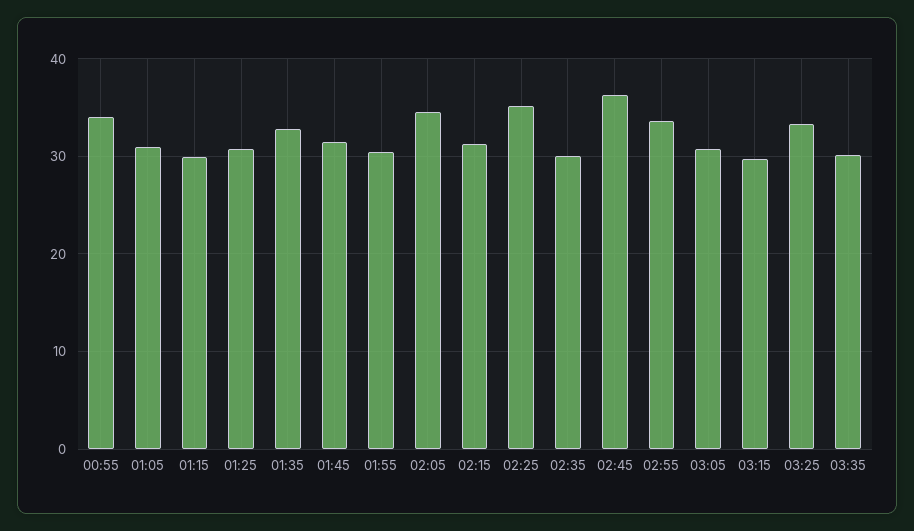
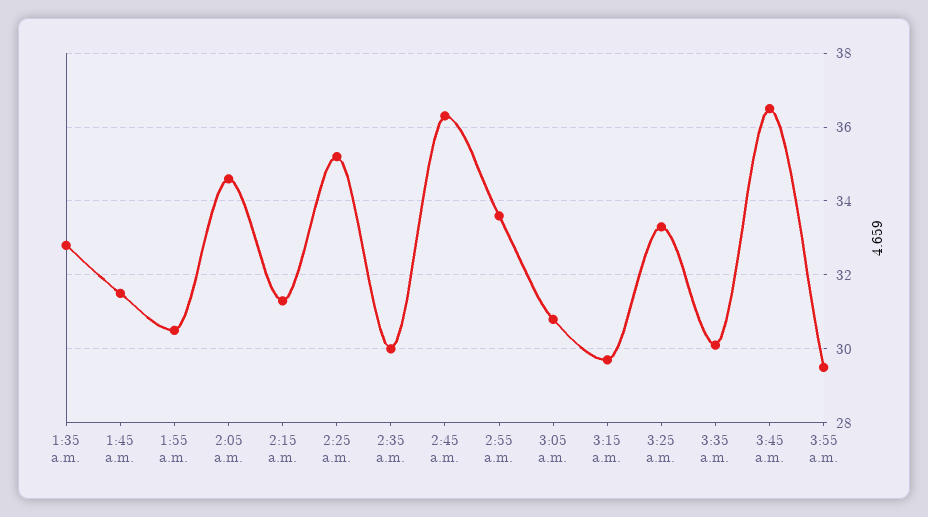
00:55: 34 -> none
01:05: 31 -> none
01:15: 30 -> none
01:25: 31 -> none
3:45 a.m.: none -> 36.5
3:55 a.m.: none -> 29.5

